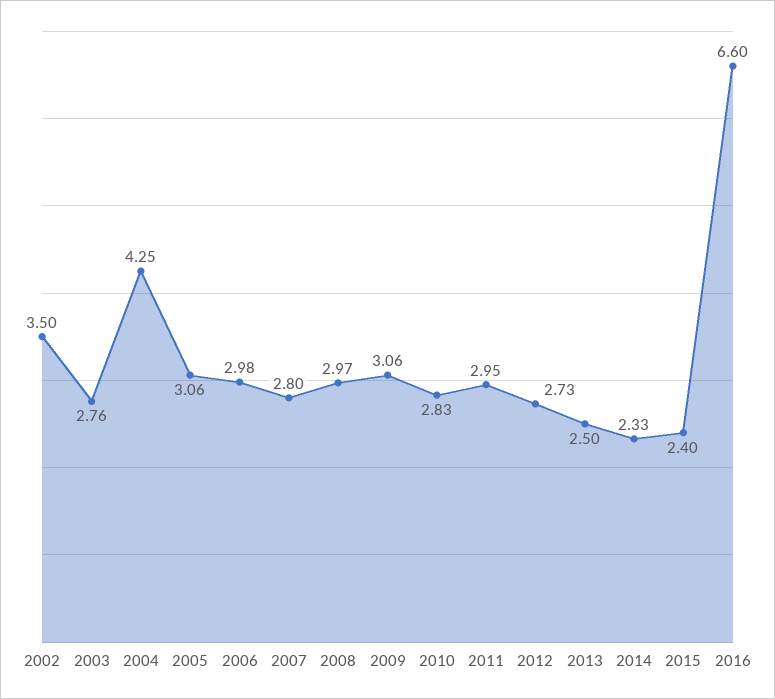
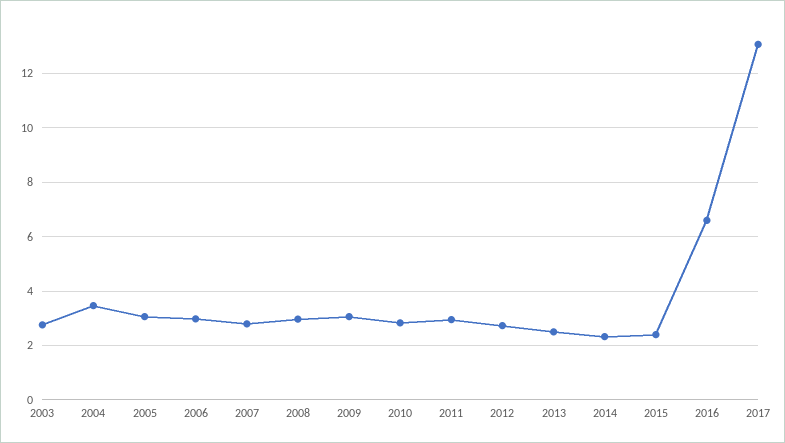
2002: 3.5 -> none
2004: 4.25 -> 3.5
2017: none -> 13

